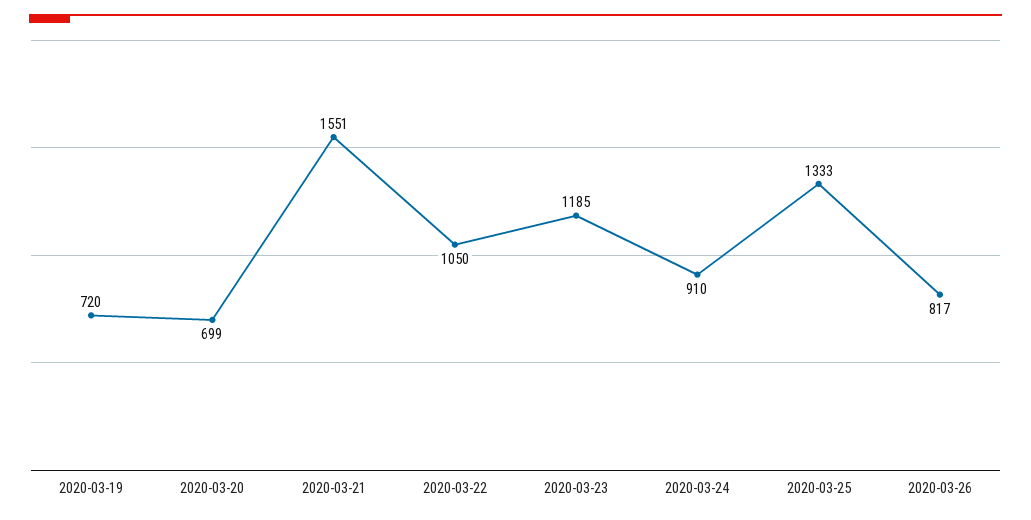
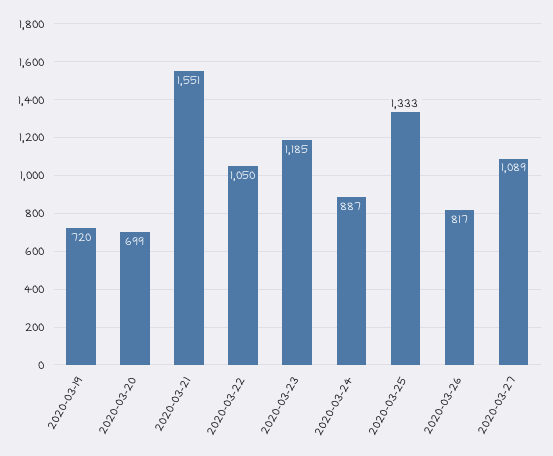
2020-03-24: 910 -> 887
2020-03-27: none -> 1089

